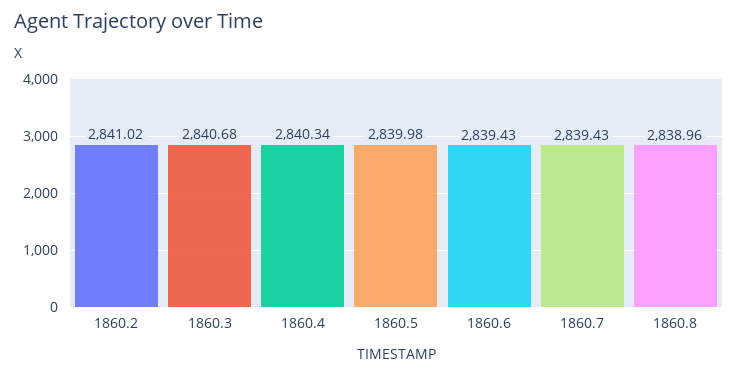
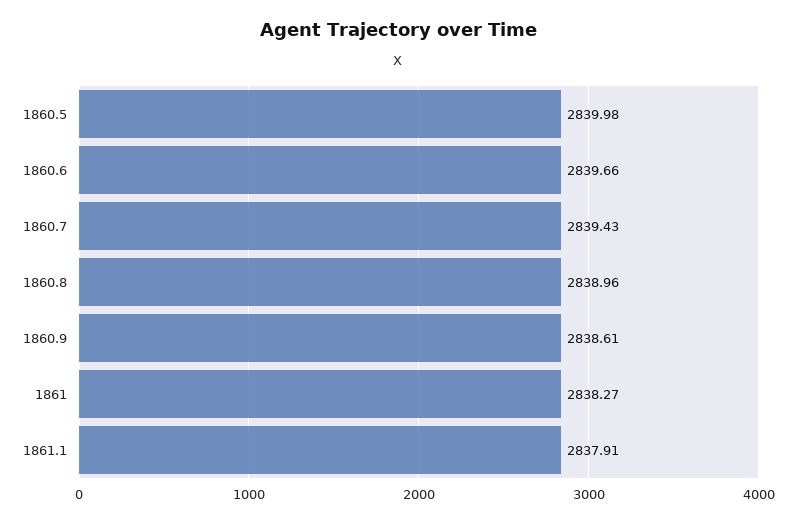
1860.2: 2841.02 -> none
1860.3: 2840.68 -> none
1860.4: 2840.34 -> none
1860.6: 2839.43 -> 2839.66
1860.9: none -> 2838.61
1861: none -> 2838.27
1861.1: none -> 2837.91

